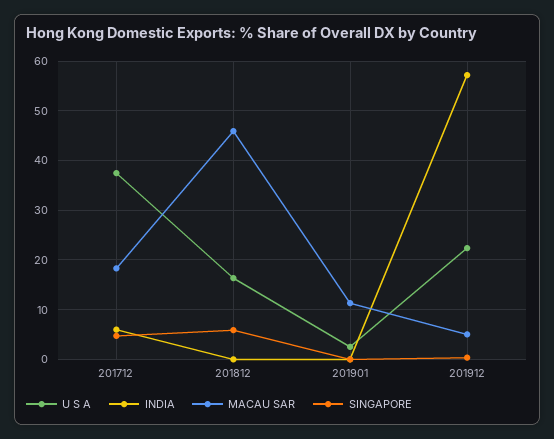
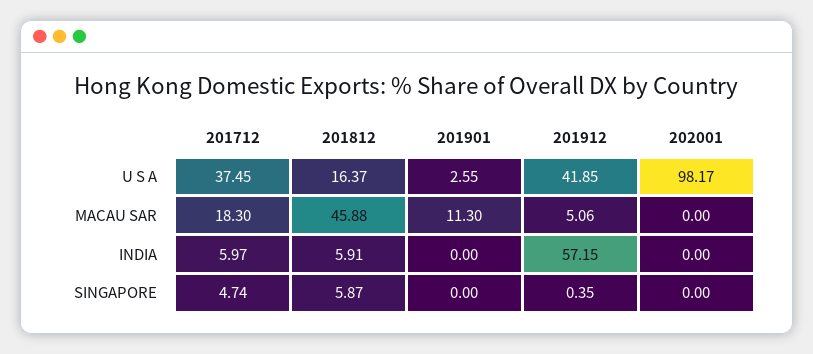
INDIA, 201812: 0 -> 5.91
U S A, 201912: 22 -> 41.85
U S A, 202001: none -> 98.17
MACAU SAR, 202001: none -> 0
INDIA, 202001: none -> 0
SINGAPORE, 202001: none -> 0

